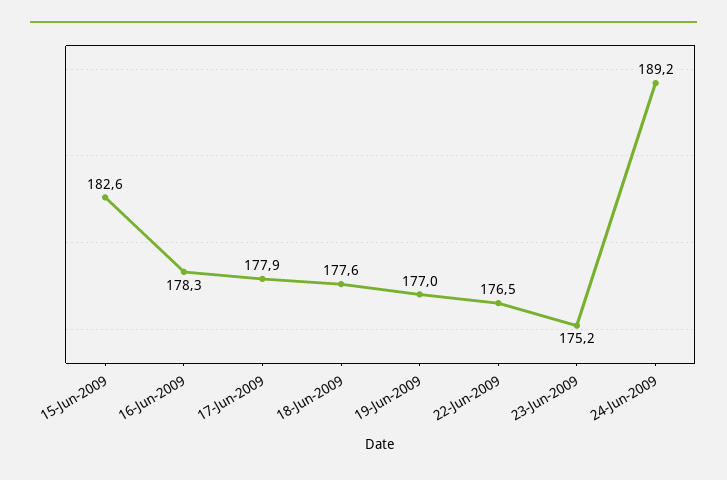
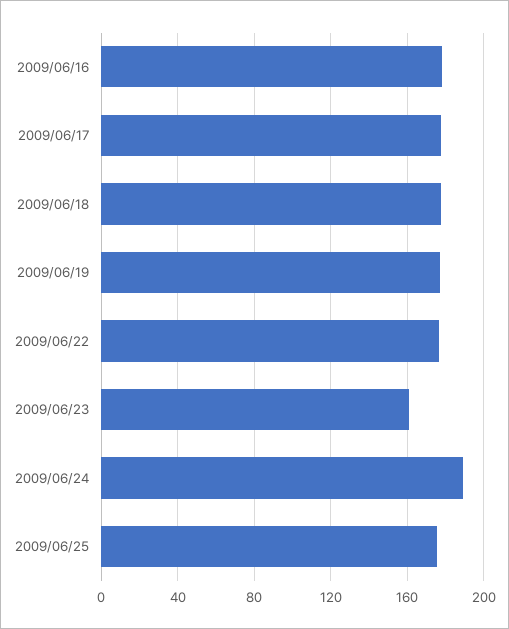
15-Jun-2009: 182.6 -> none
23-Jun-2009: 175.2 -> 160
2009/06/25: none -> 175

